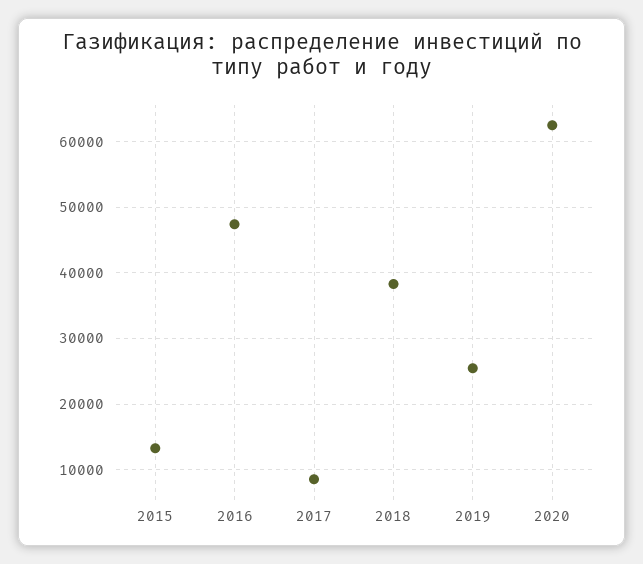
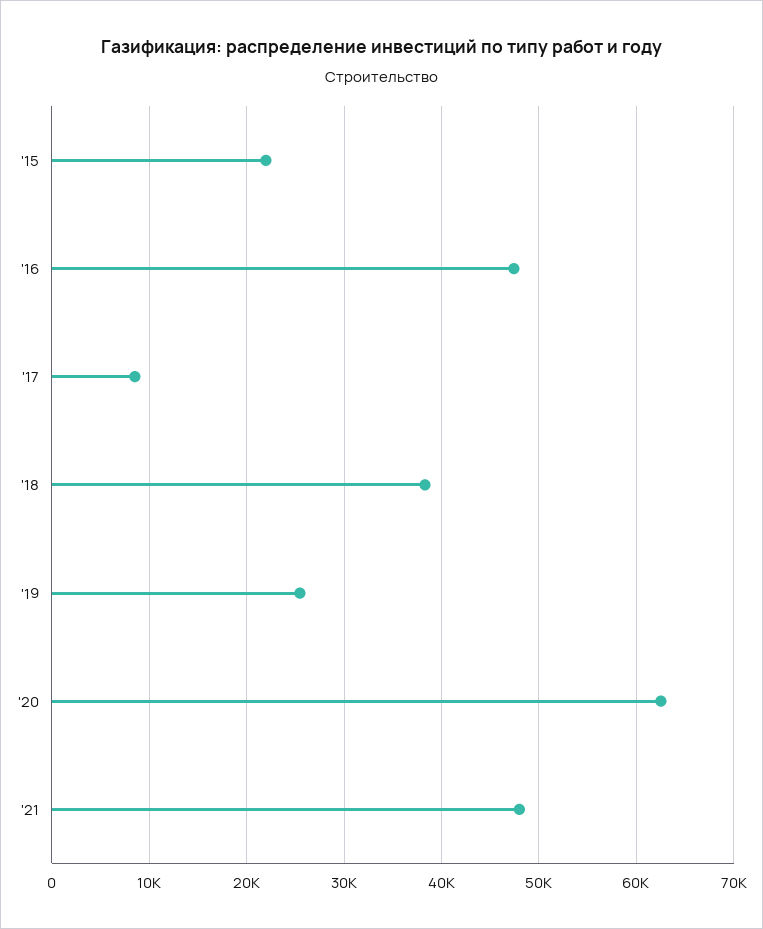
2015: 13000 -> 22000
'21: none -> 48000

